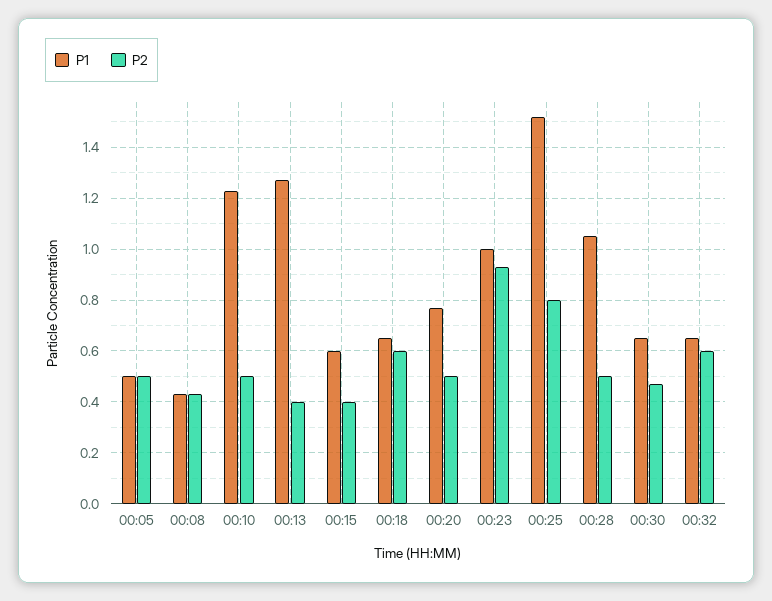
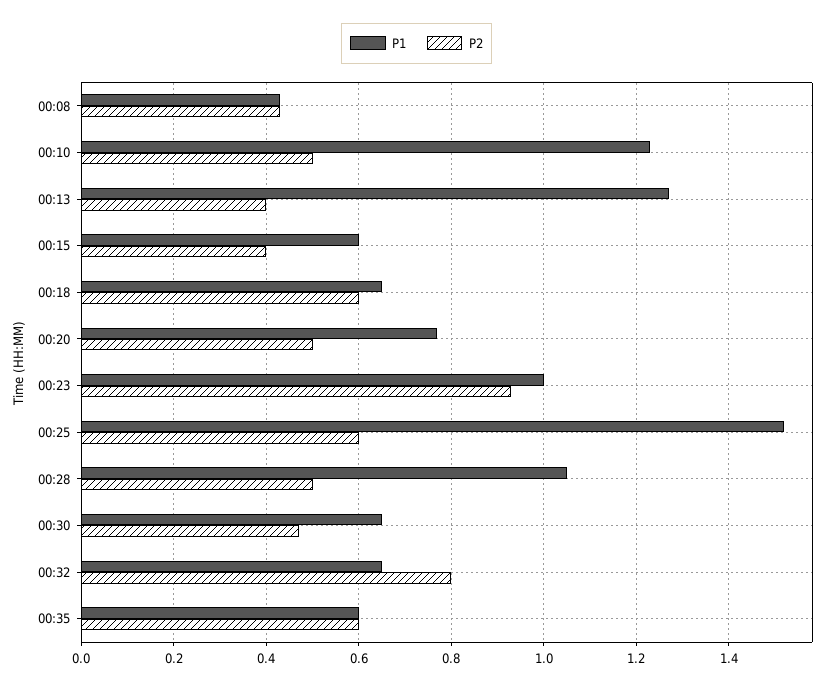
P1, 00:05: 0.5 -> none
P2, 00:05: 0.5 -> none
P2, 00:25: 0.8 -> 0.6
P2, 00:32: 0.6 -> 0.8
P1, 00:35: none -> 0.6
P2, 00:35: none -> 0.6

